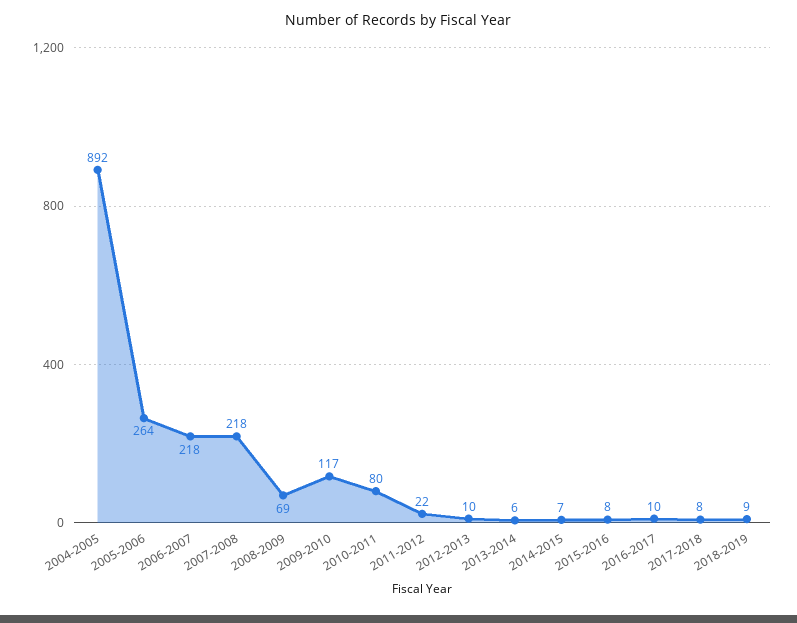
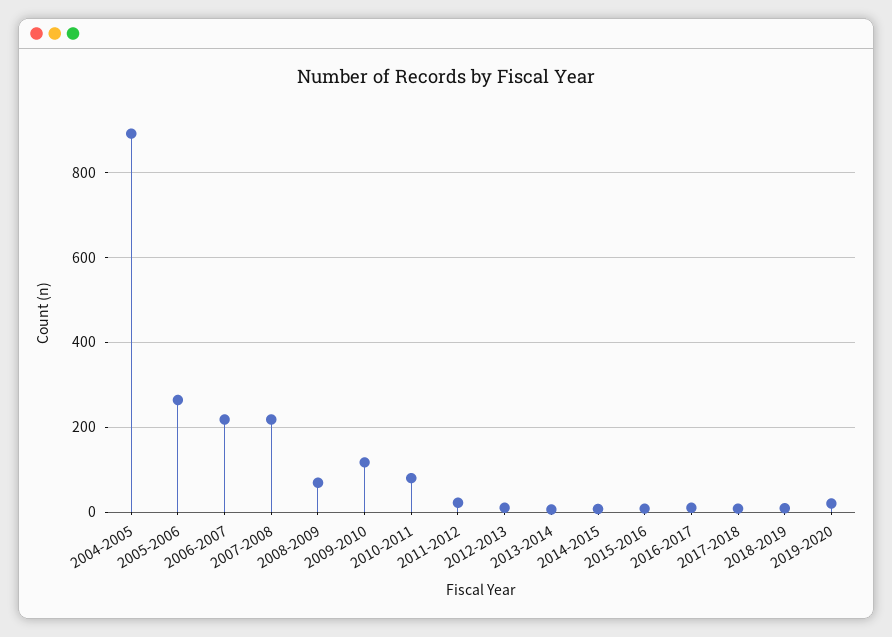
2019-2020: none -> 20

